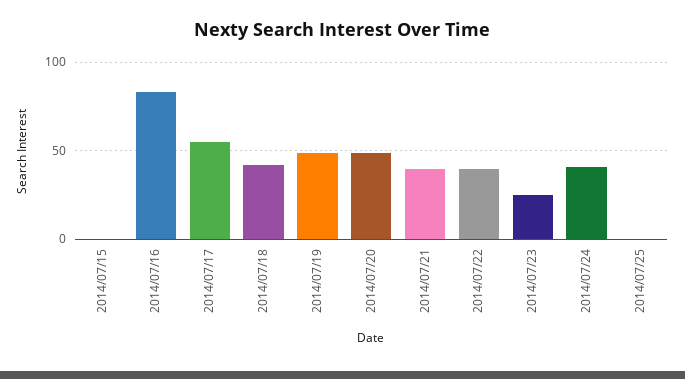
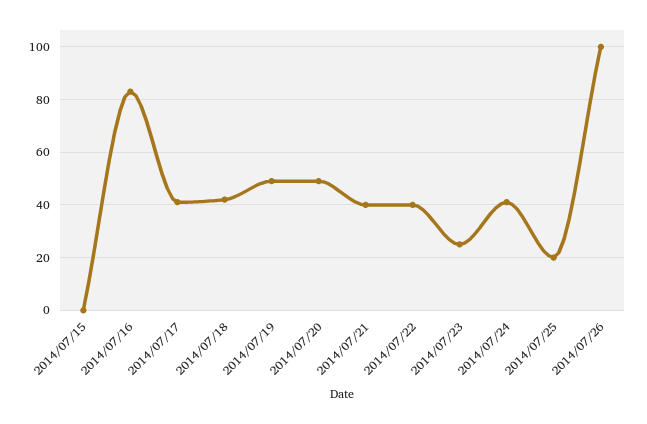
2014/07/17: 55 -> 40
2014/07/25: 0 -> 20
2014/07/26: none -> 100

